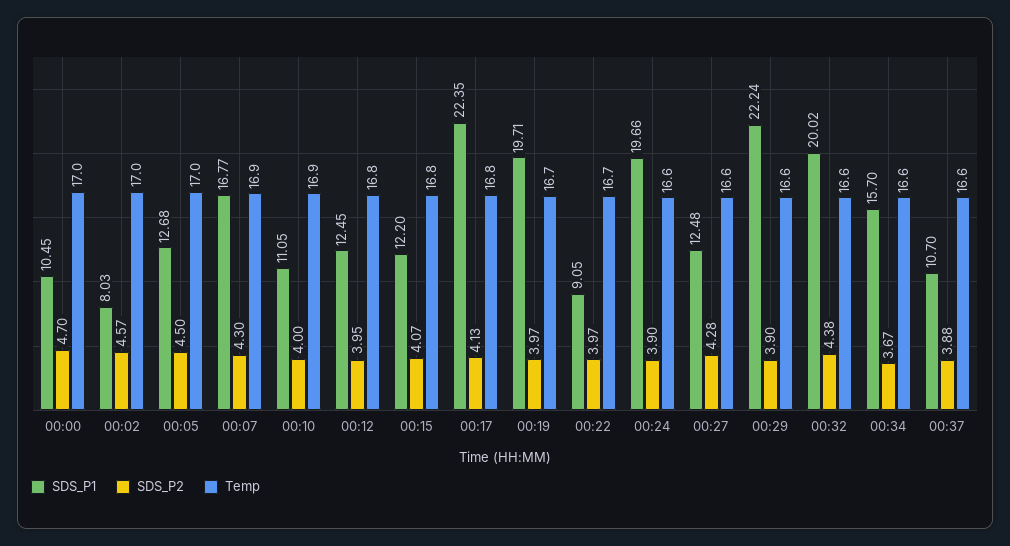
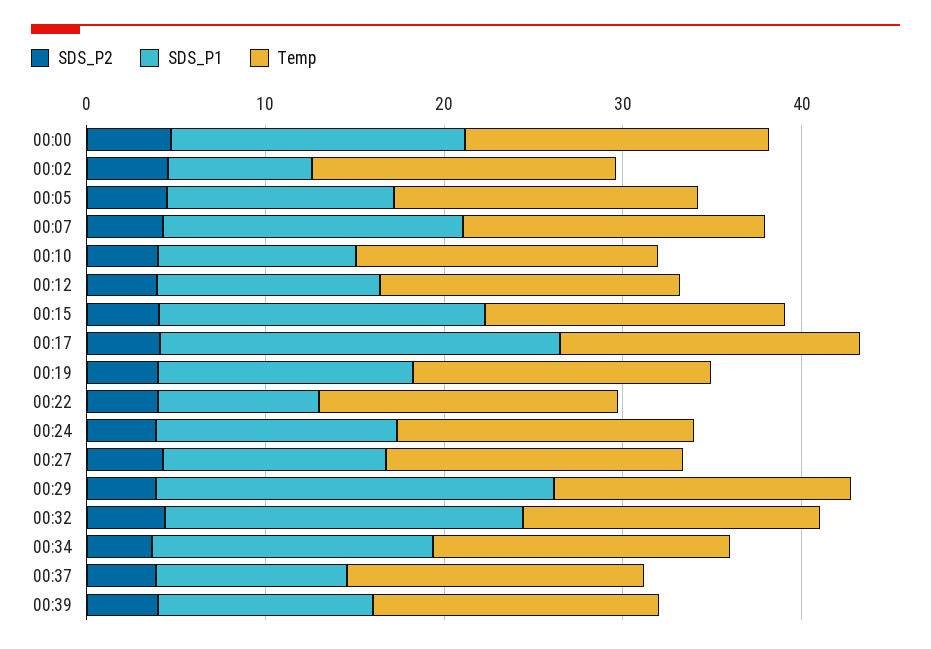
SDS_P1, 00:00: 10.45 -> 16
SDS_P1, 00:15: 12.2 -> 18
SDS_P1, 00:19: 19.71 -> 14
SDS_P1, 00:24: 19.66 -> 14
SDS_P2, 00:39: none -> 4
SDS_P1, 00:39: none -> 12
Temp, 00:39: none -> 16

